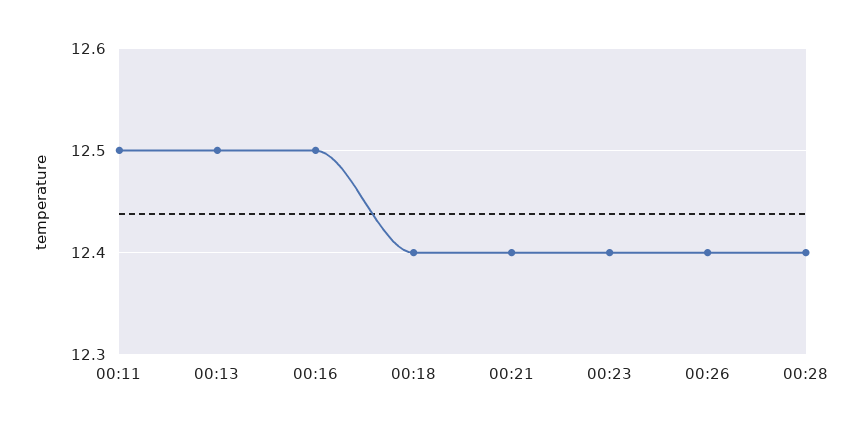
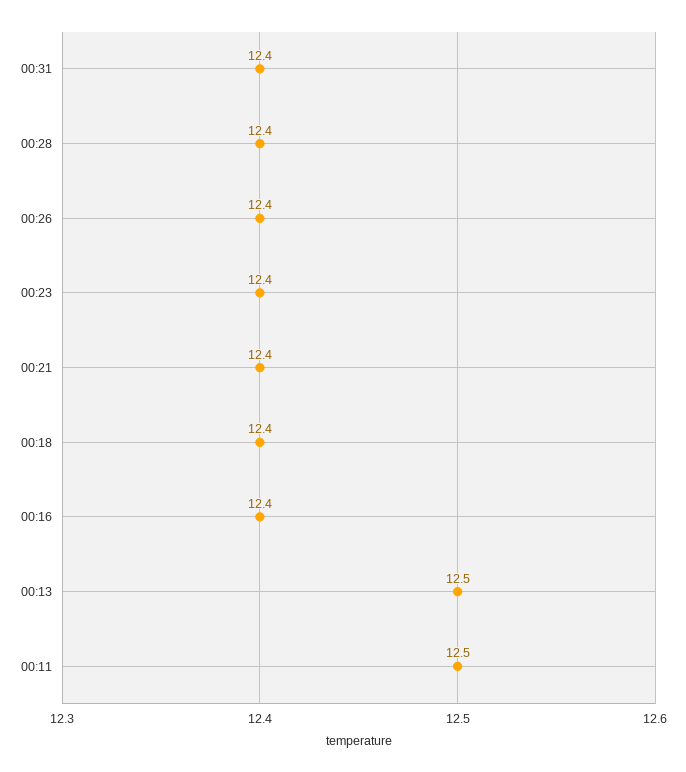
00:16: 12.5 -> 12.4
00:31: none -> 12.4

